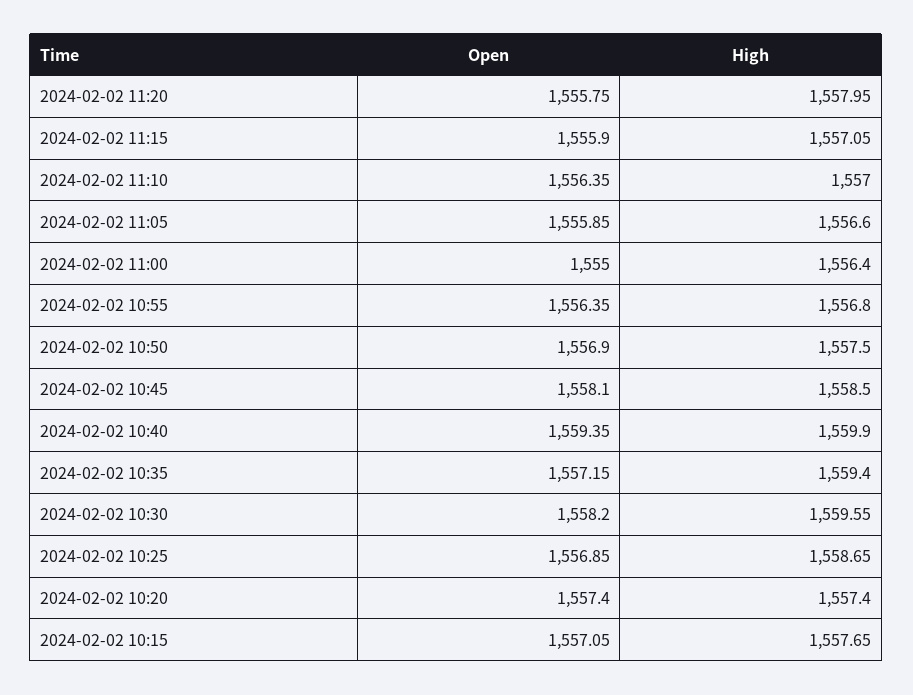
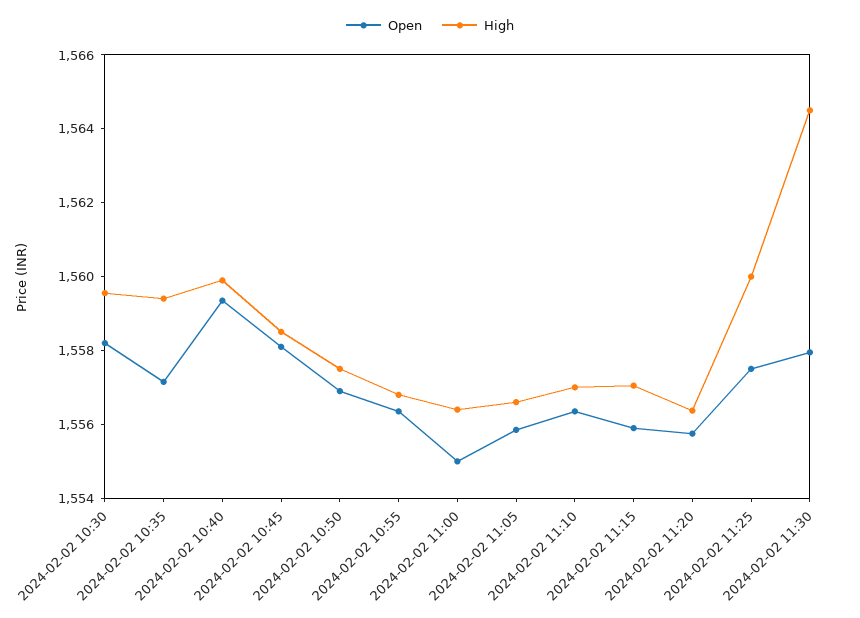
High, 2024-02-02 11:20: 1557.95 -> 1556.5
Open, 2024-02-02 10:25: 1556.85 -> none
High, 2024-02-02 10:25: 1558.65 -> none
Open, 2024-02-02 10:20: 1557.4 -> none
High, 2024-02-02 10:20: 1557.4 -> none
Open, 2024-02-02 10:15: 1557.05 -> none
High, 2024-02-02 10:15: 1557.65 -> none
Open, 2024-02-02 11:25: none -> 1557.5
High, 2024-02-02 11:25: none -> 1560
Open, 2024-02-02 11:30: none -> 1558
High, 2024-02-02 11:30: none -> 1564.5

